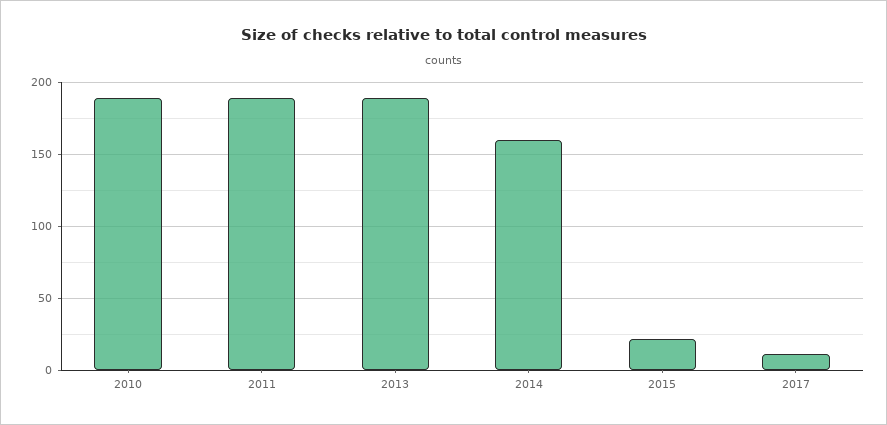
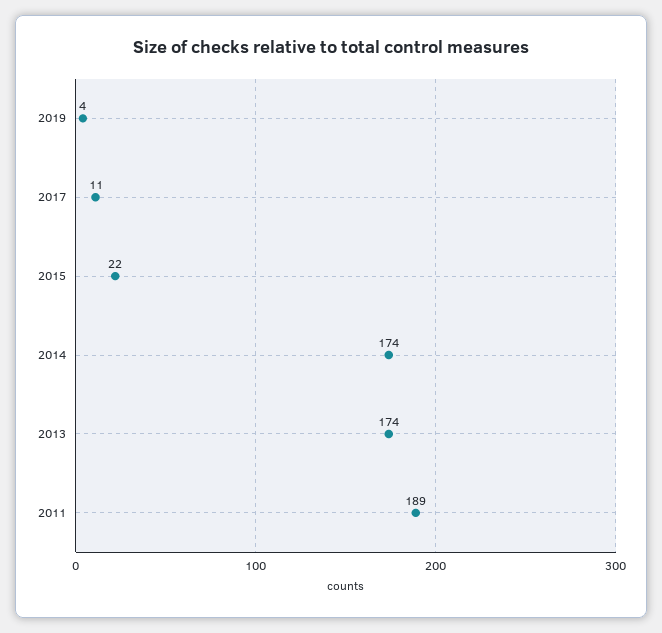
2010: 190 -> none
2013: 190 -> 174
2014: 160 -> 174
2019: none -> 4

